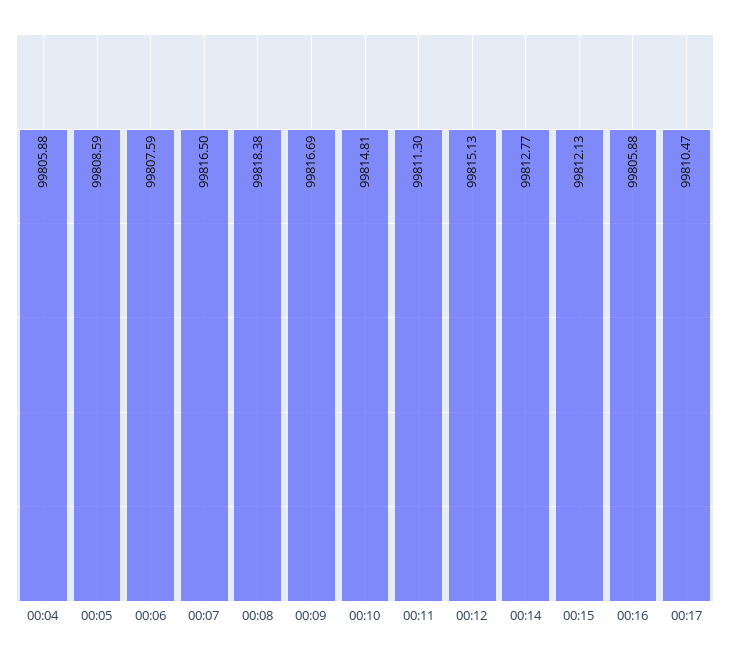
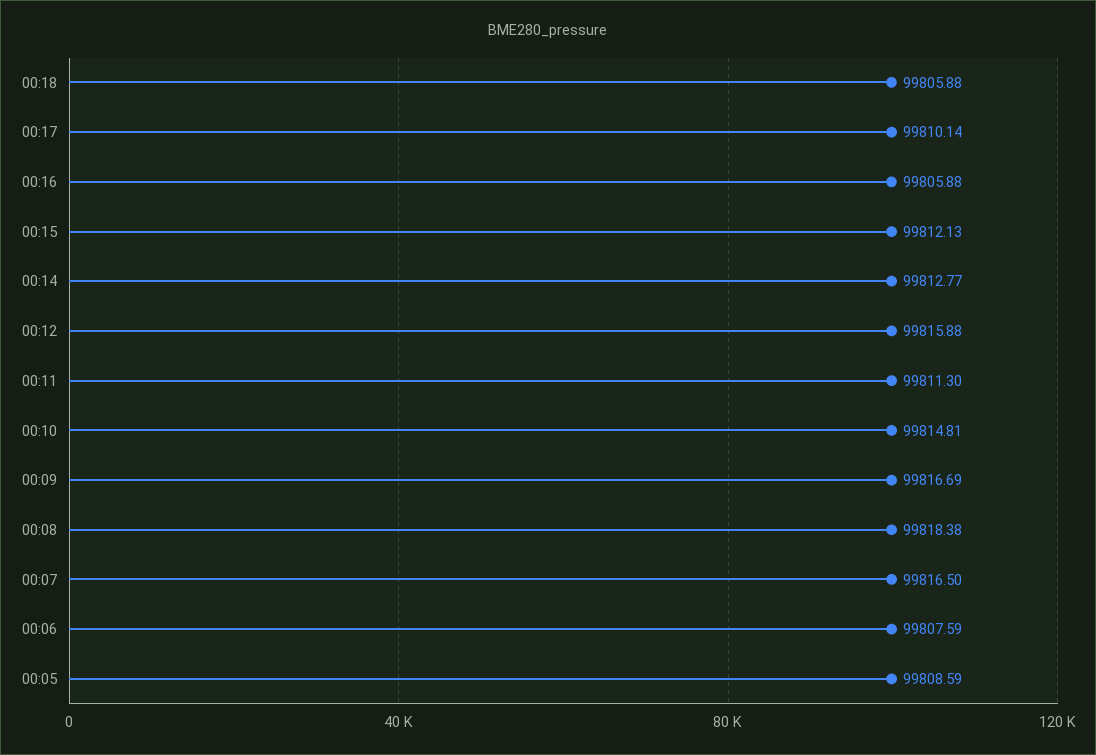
00:04: 99805.88 -> none
00:12: 99815.13 -> 99815.88
00:17: 99810.47 -> 99810.14
00:18: none -> 99805.88

